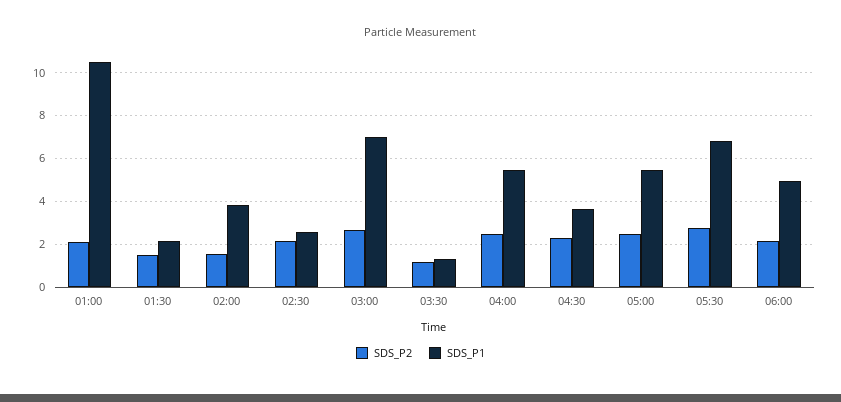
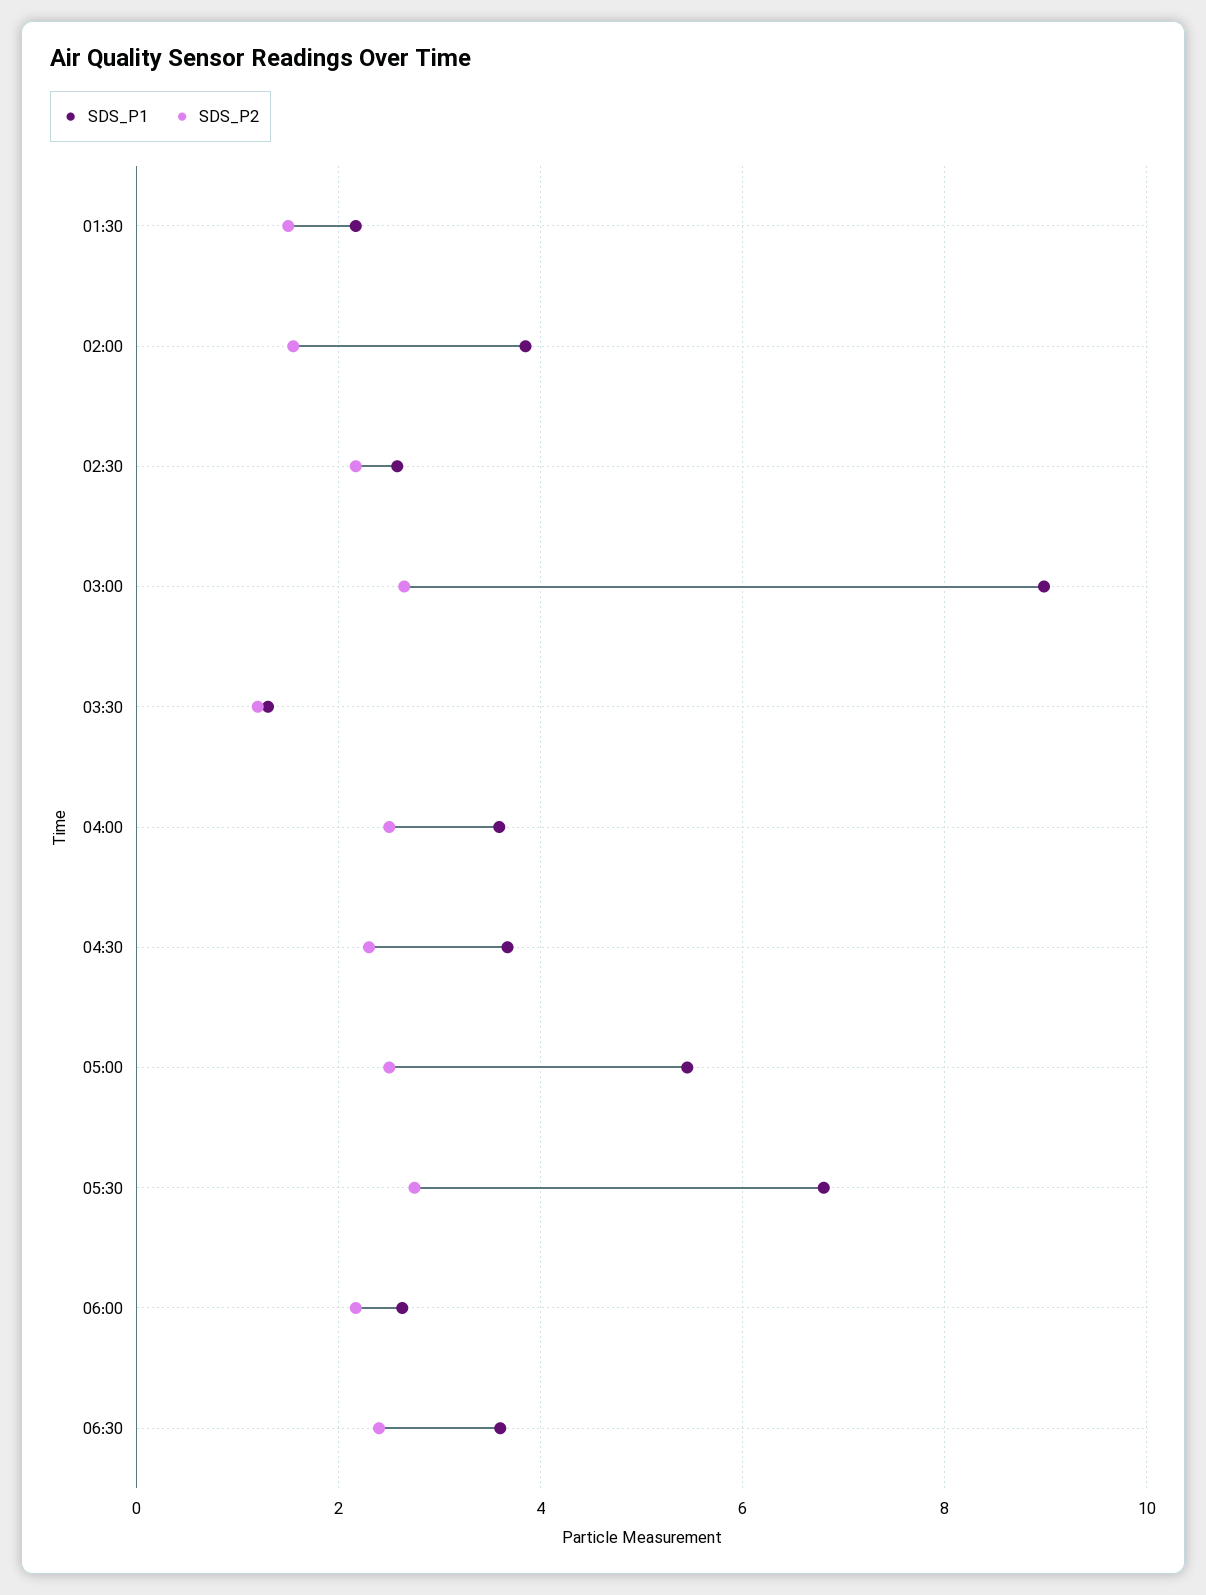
SDS_P2, 01:00: 2 -> none
SDS_P1, 01:00: 10.5 -> none
SDS_P1, 03:00: 7 -> 9
SDS_P1, 04:00: 5.5 -> 3.6
SDS_P1, 06:00: 5 -> 2.6
SDS_P1, 06:30: none -> 3.6
SDS_P2, 06:30: none -> 2.4

